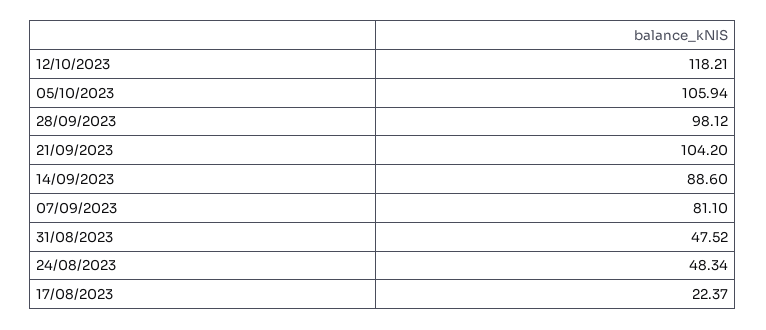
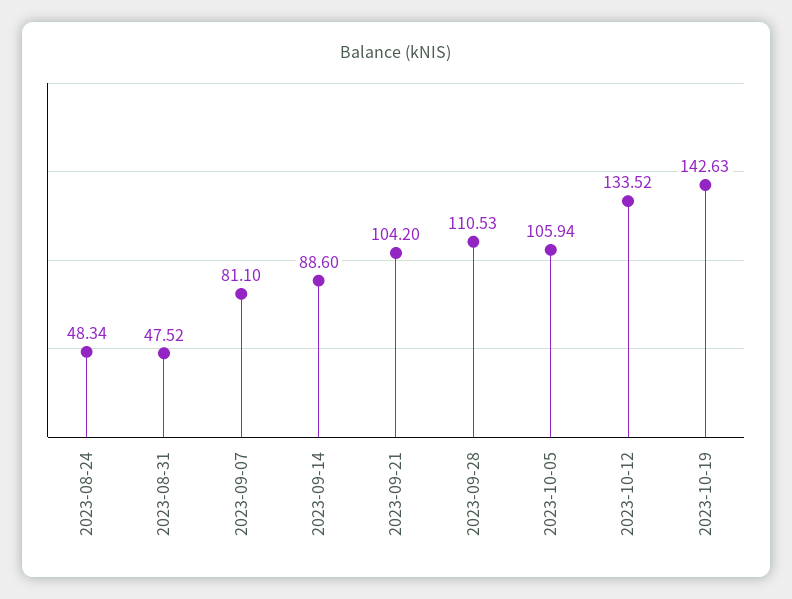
12/10/2023: 118.21 -> 133.52
28/09/2023: 98.12 -> 110.53
17/08/2023: 22.37 -> none
2023-10-19: none -> 142.63

